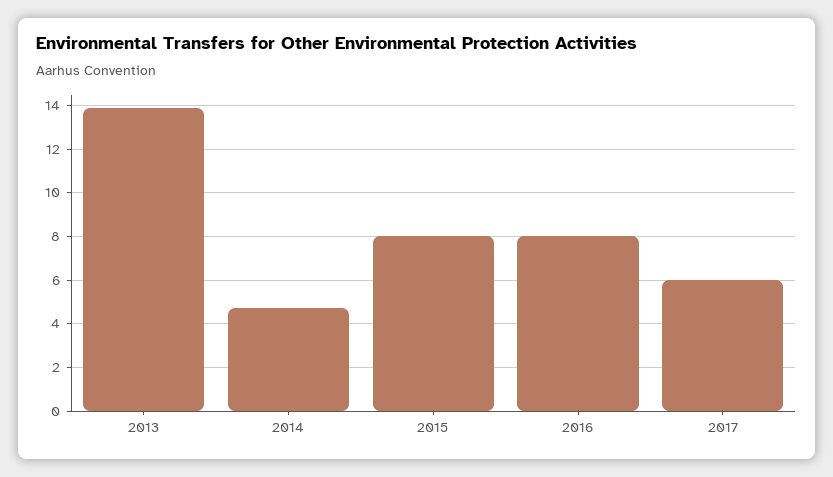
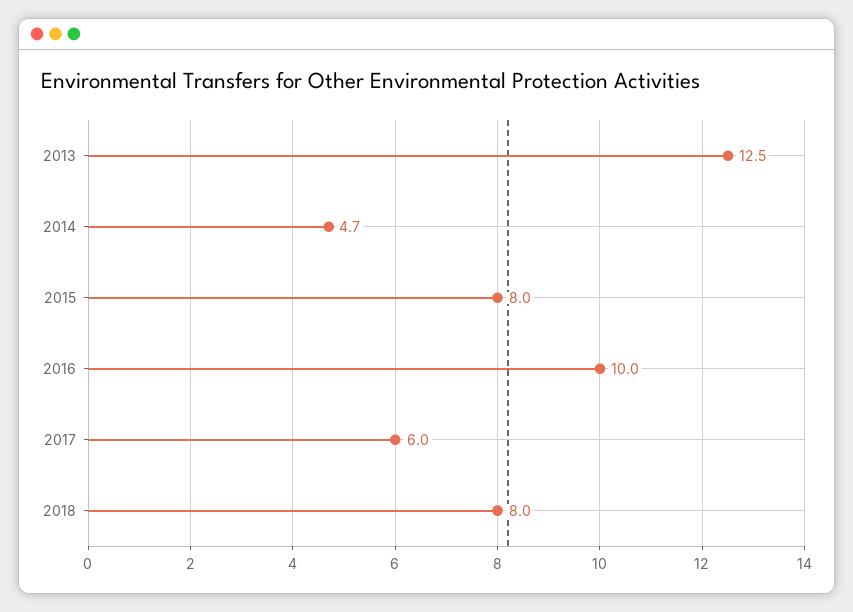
2013: 14 -> 12.5
2016: 8 -> 10
2018: none -> 8

